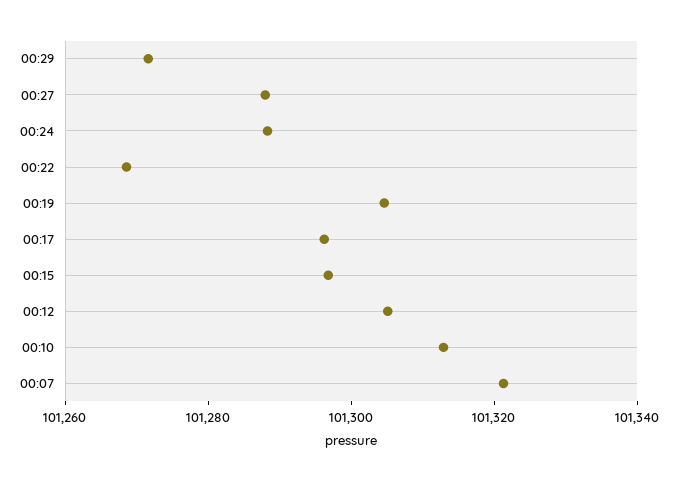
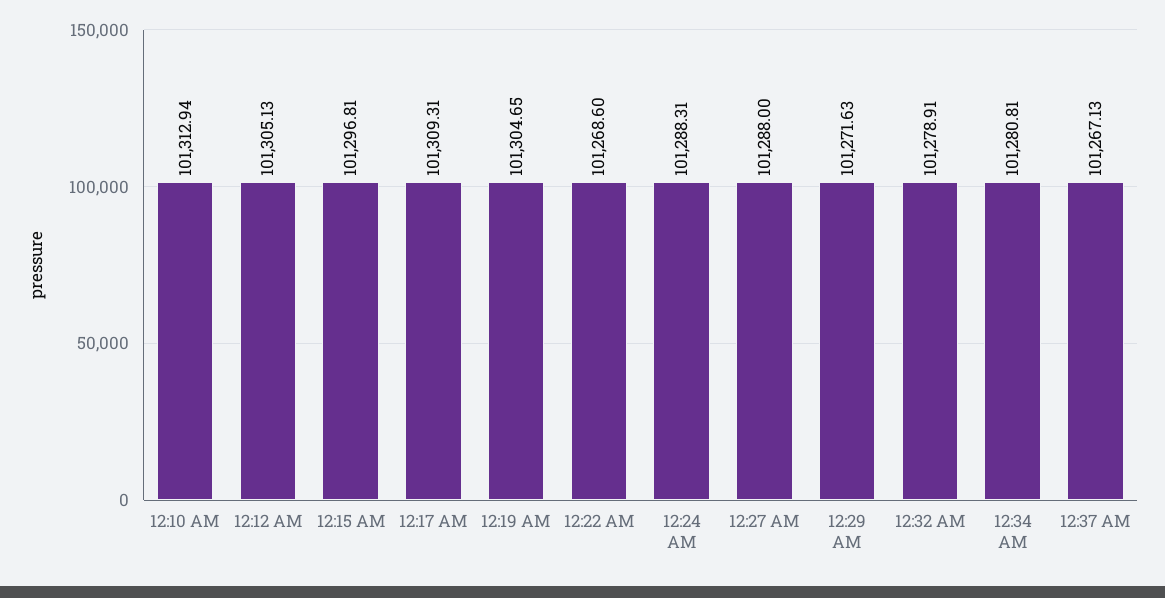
00:17: 101295 -> 101309.31
00:07: 101320 -> none
12:32 AM: none -> 101278.91
12:34 AM: none -> 101280.81
12:37 AM: none -> 101267.13

